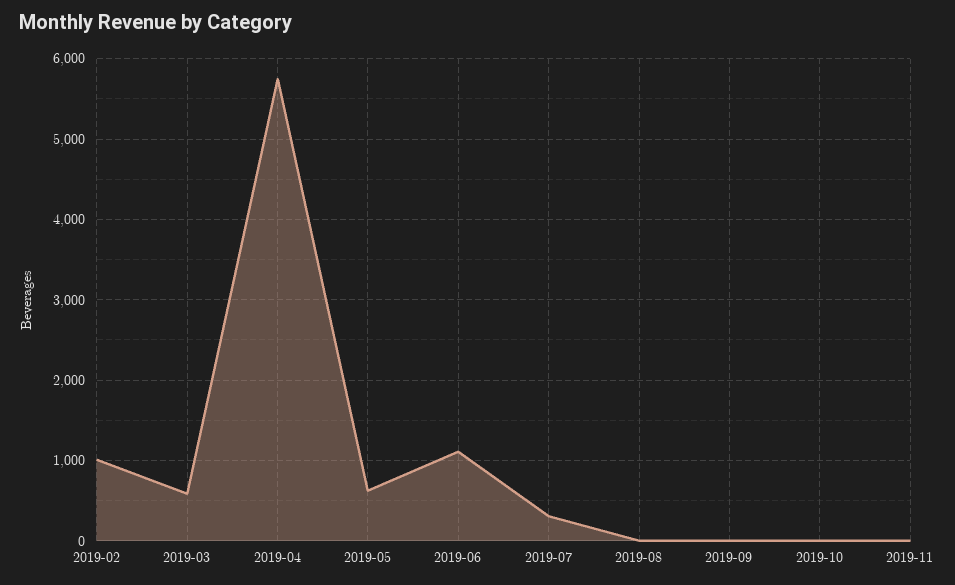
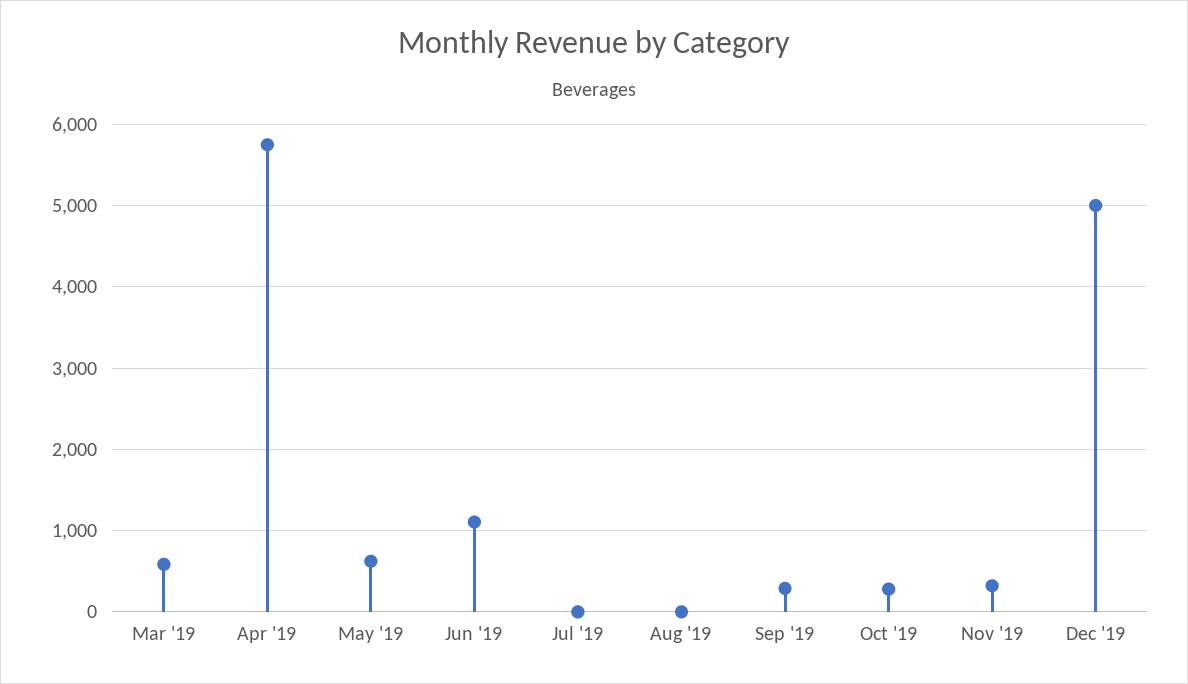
2019-02: 1000 -> none
2019-07: 300 -> 0
2019-09: 0 -> 300
2019-10: 0 -> 300
2019-11: 0 -> 300
Dec '19: none -> 5000

